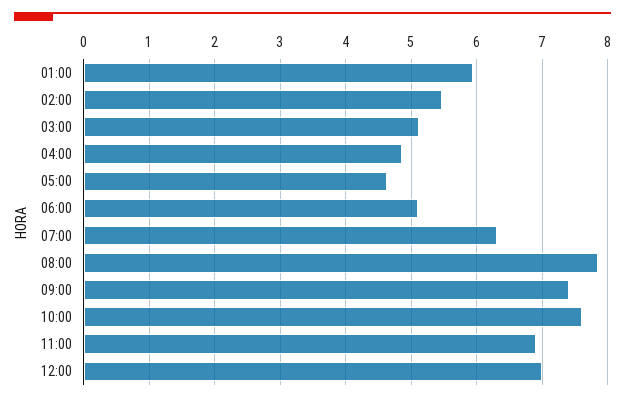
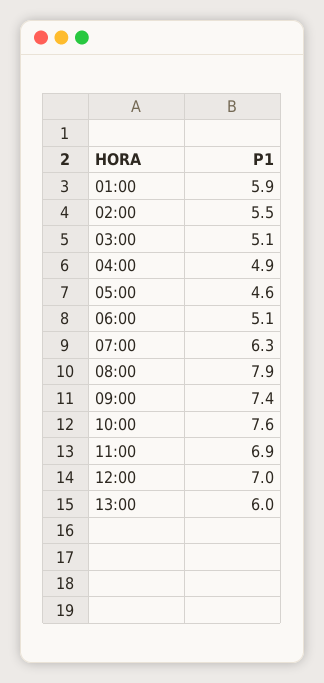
13:00: none -> 6

